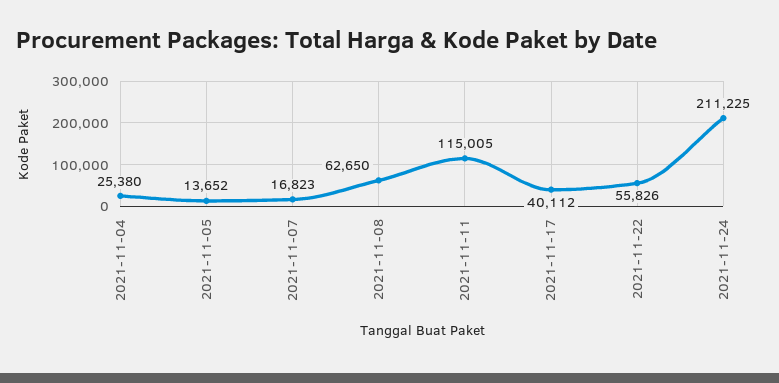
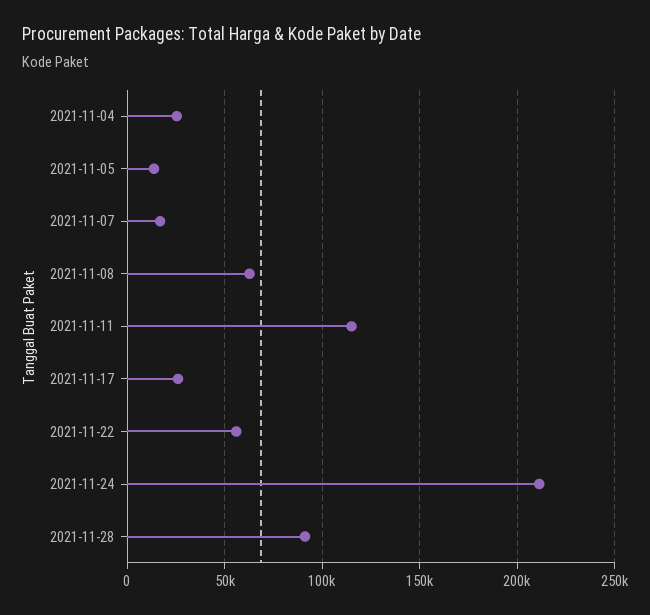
2021-11-17: 40112 -> 25000
2021-11-28: none -> 90000

